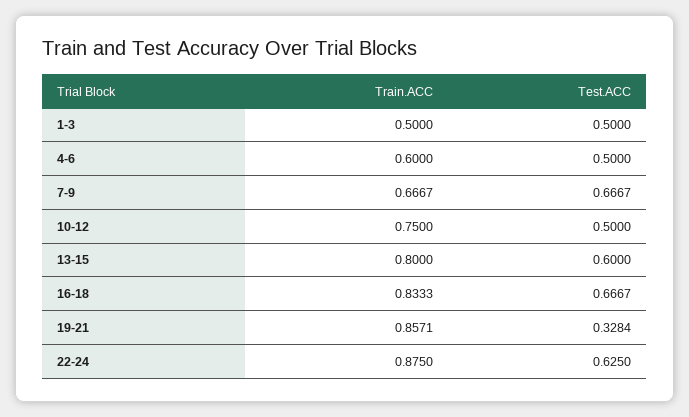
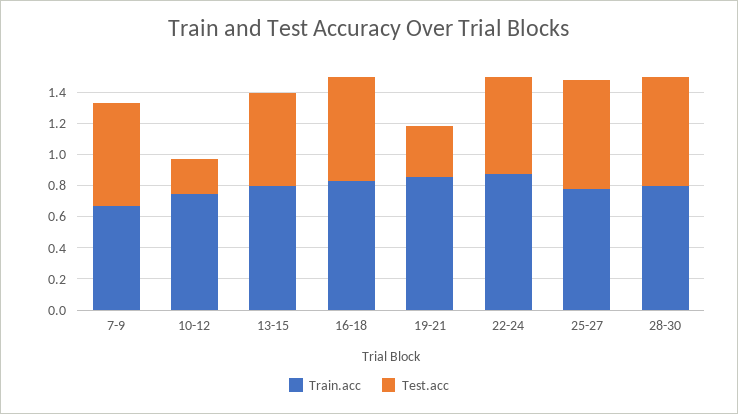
Train.ACC, 1-3: 0.5 -> none
Test.ACC, 1-3: 0.5 -> none
Train.ACC, 4-6: 0.6 -> none
Test.ACC, 4-6: 0.5 -> none
Test.ACC, 10-12: 0.5 -> 0.2
Train.ACC, 25-27: none -> 0.8
Test.ACC, 25-27: none -> 0.7
Train.ACC, 28-30: none -> 0.8
Test.ACC, 28-30: none -> 0.7

